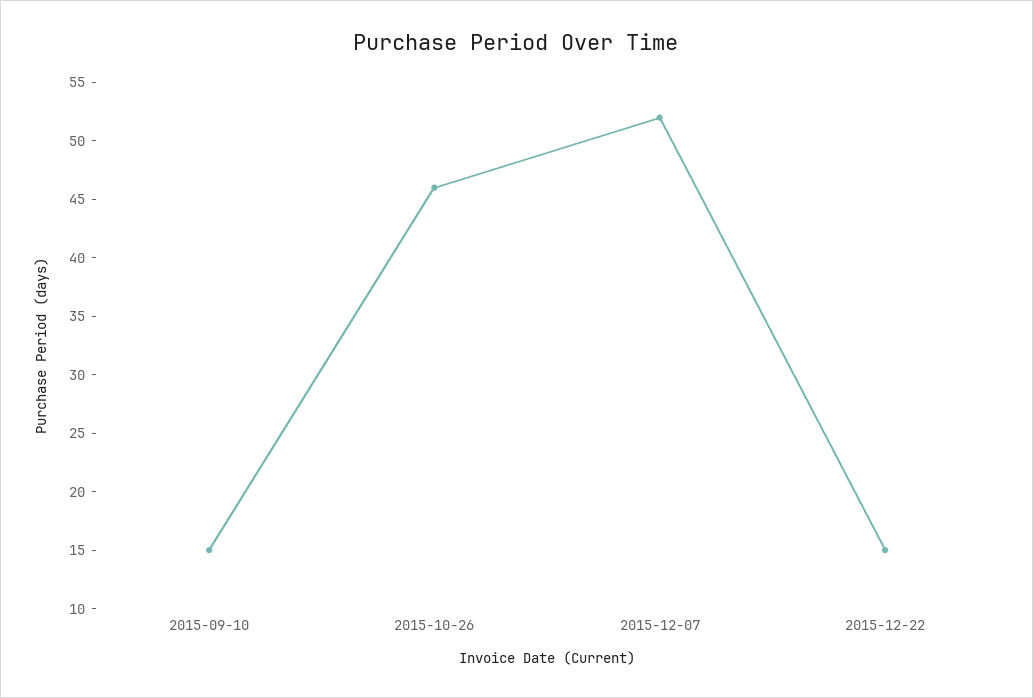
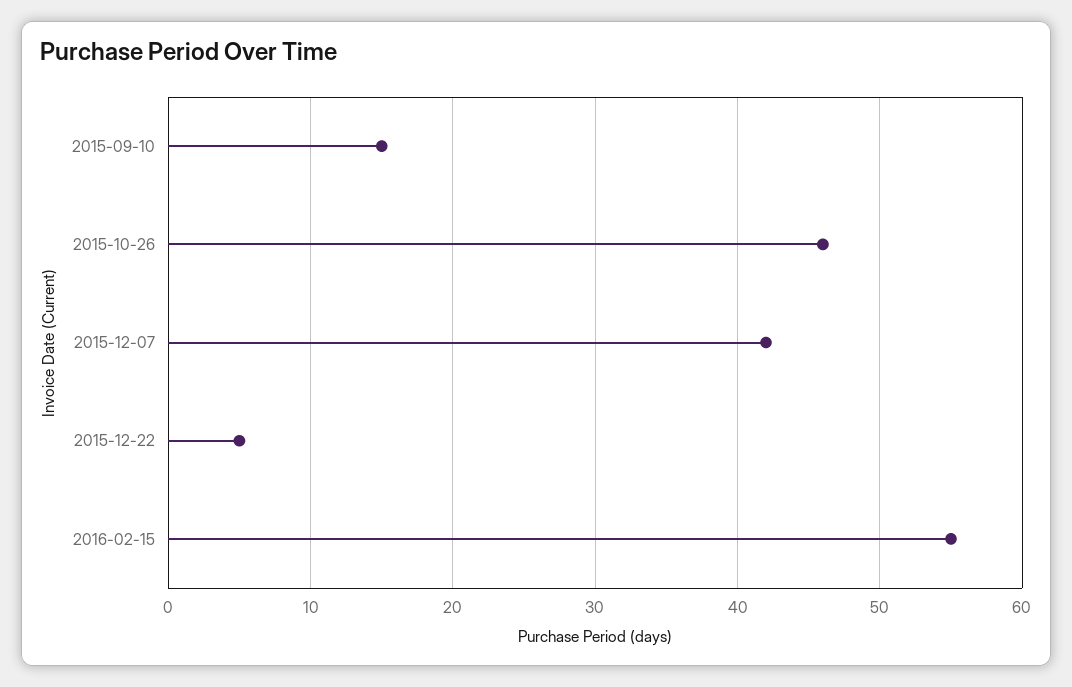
2015-12-07: 52 -> 42
2015-12-22: 15 -> 5
2016-02-15: none -> 55

